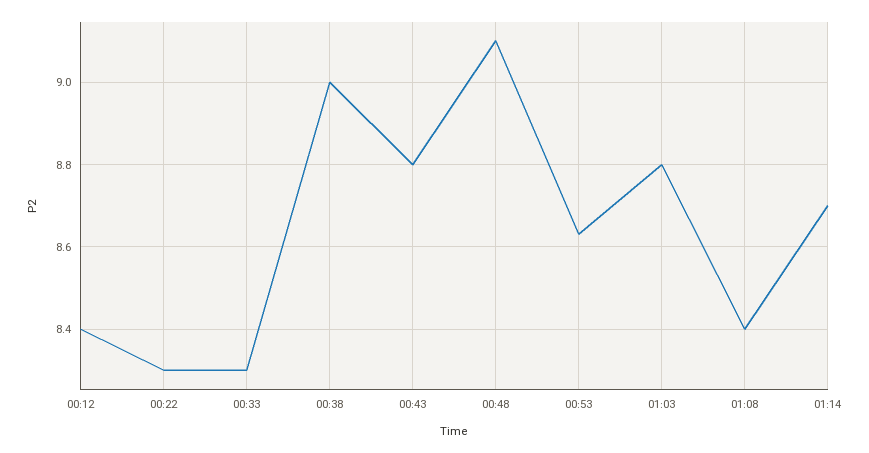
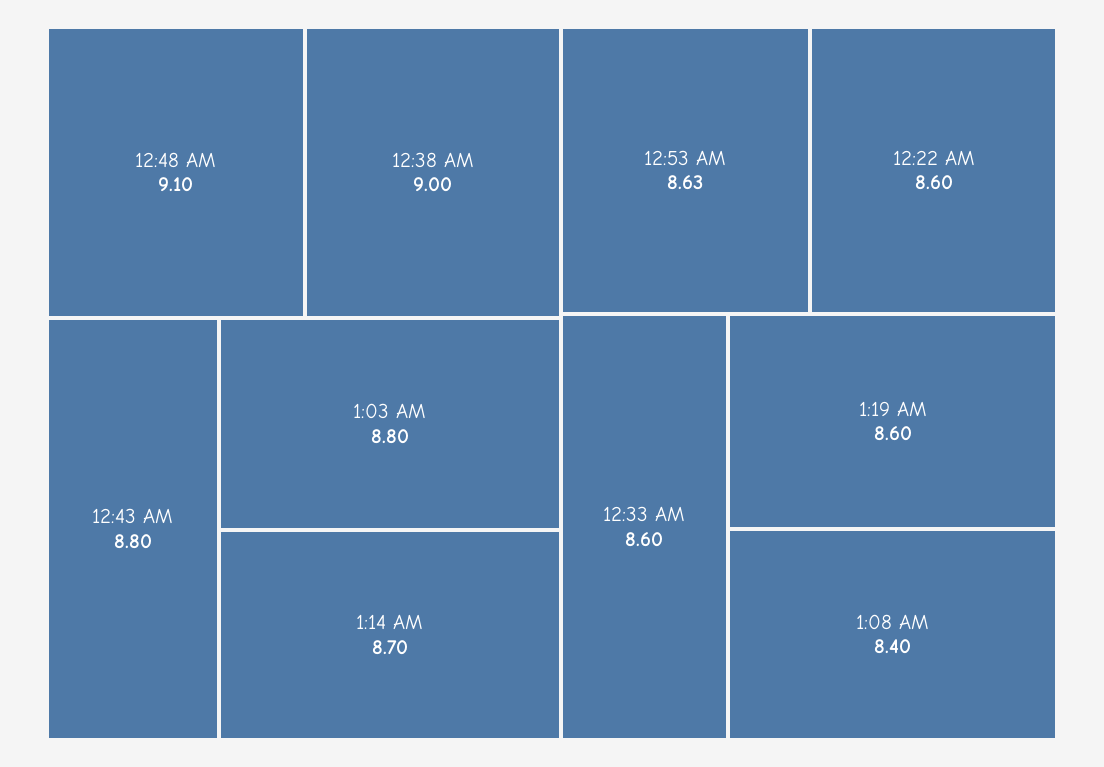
00:12: 8.4 -> none
00:22: 8.3 -> 8.6
00:33: 8.3 -> 8.6
1:19 AM: none -> 8.6

